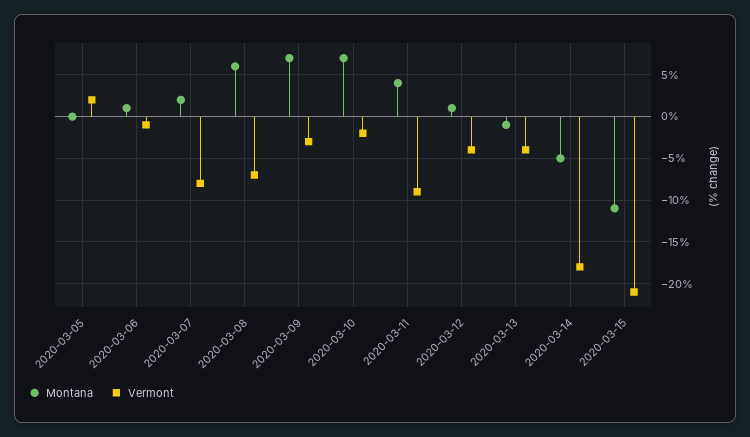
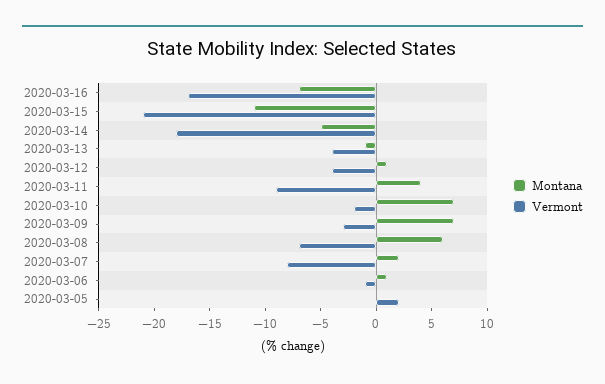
Montana, 2020-03-16: none -> -7
Vermont, 2020-03-16: none -> -17

